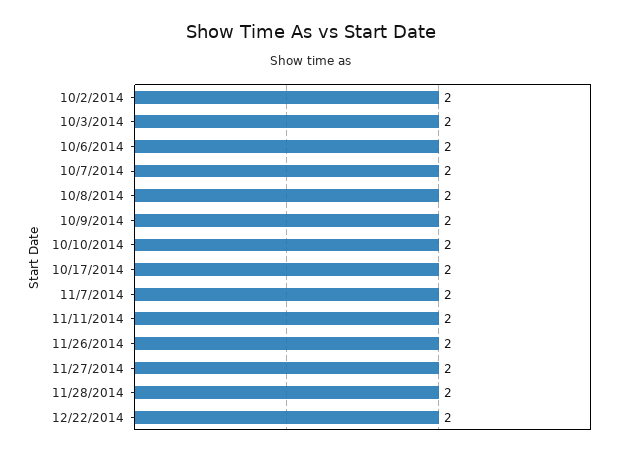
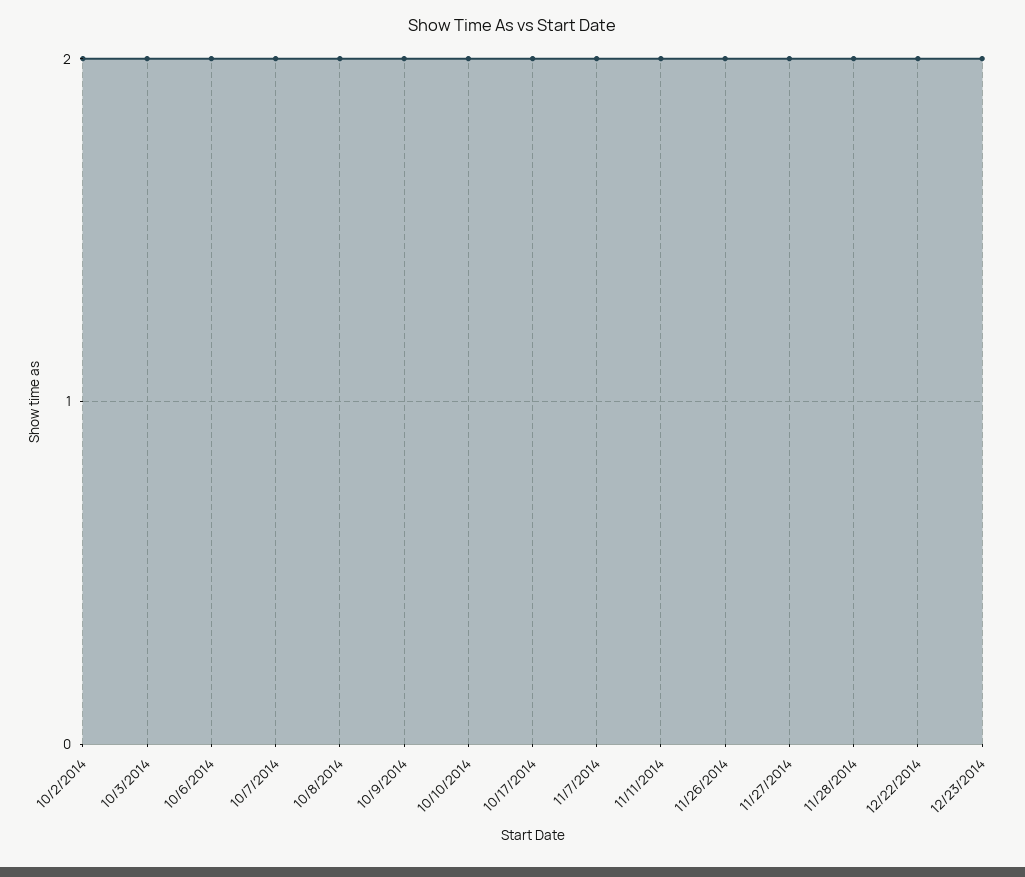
12/23/2014: none -> 2

